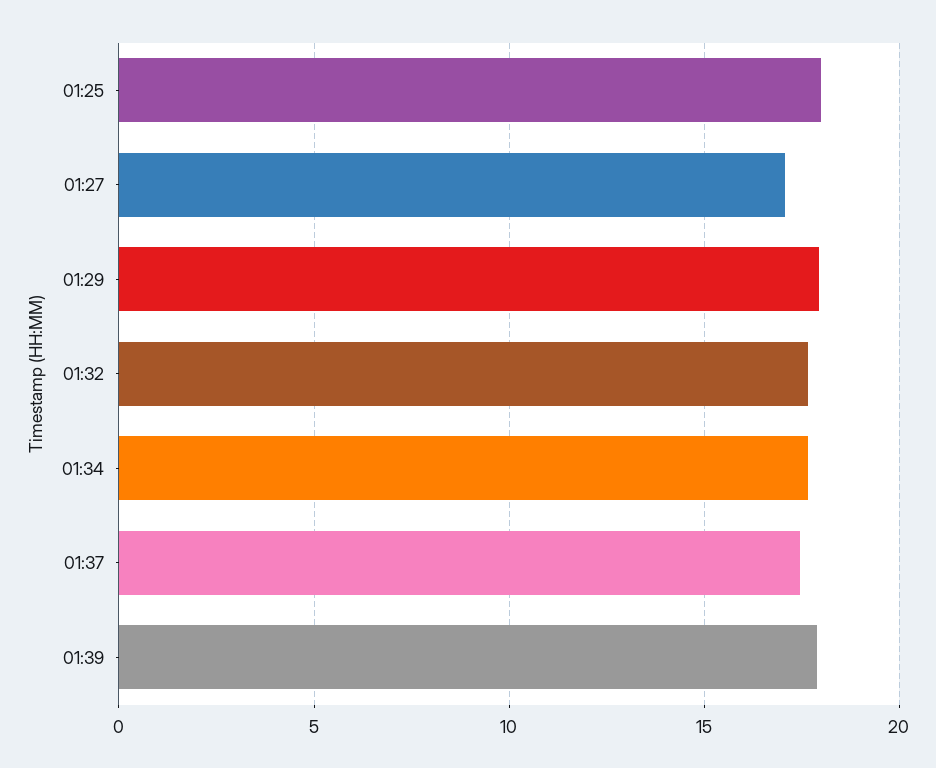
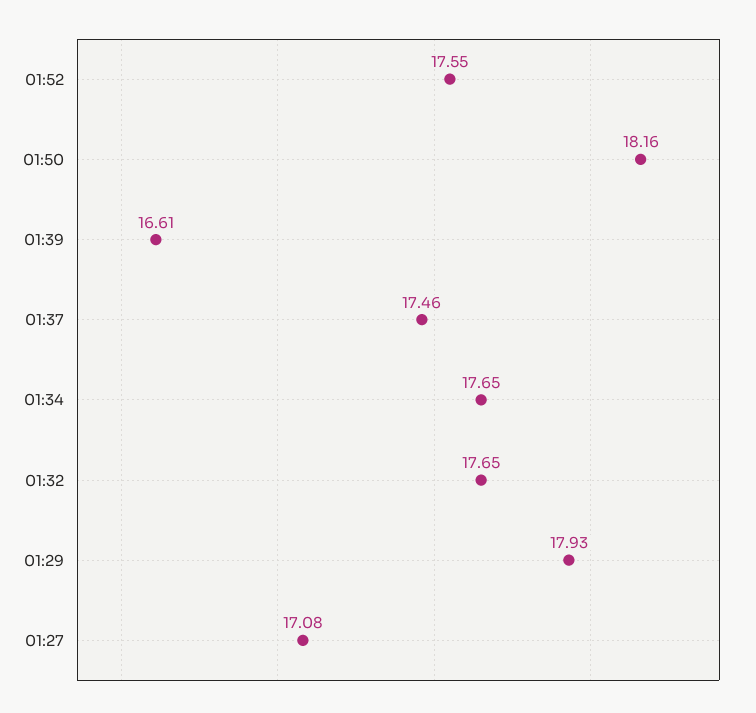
01:25: 18 -> none
01:39: 18 -> 16.61
01:52: none -> 17.55
01:50: none -> 18.16

